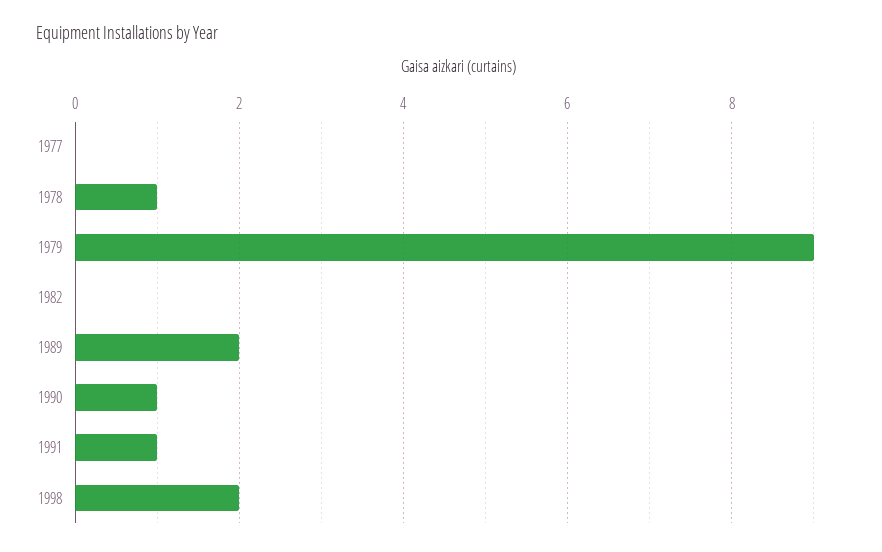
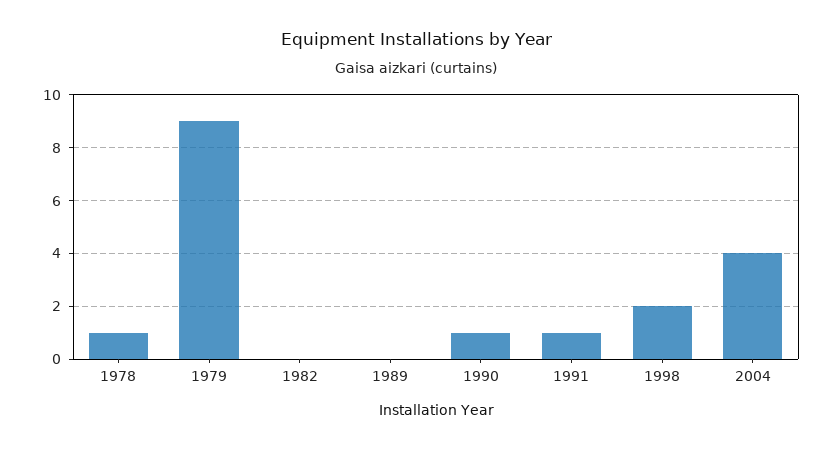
1977: 0 -> none
1989: 2 -> 0
2004: none -> 4

